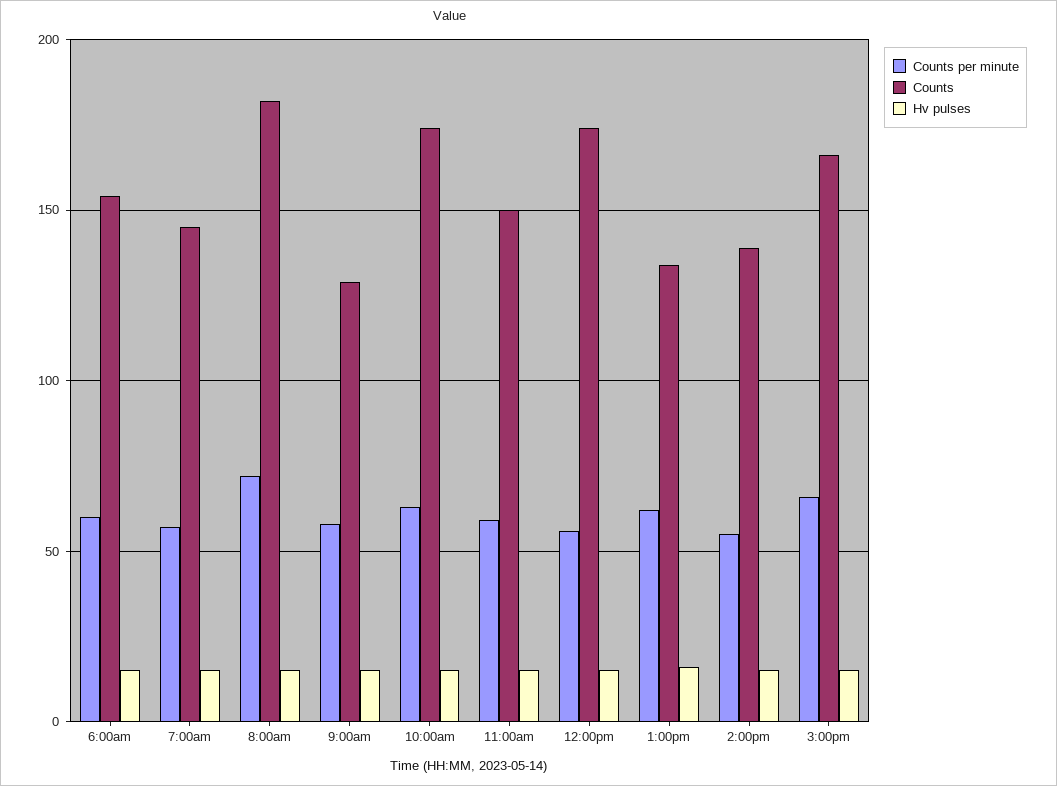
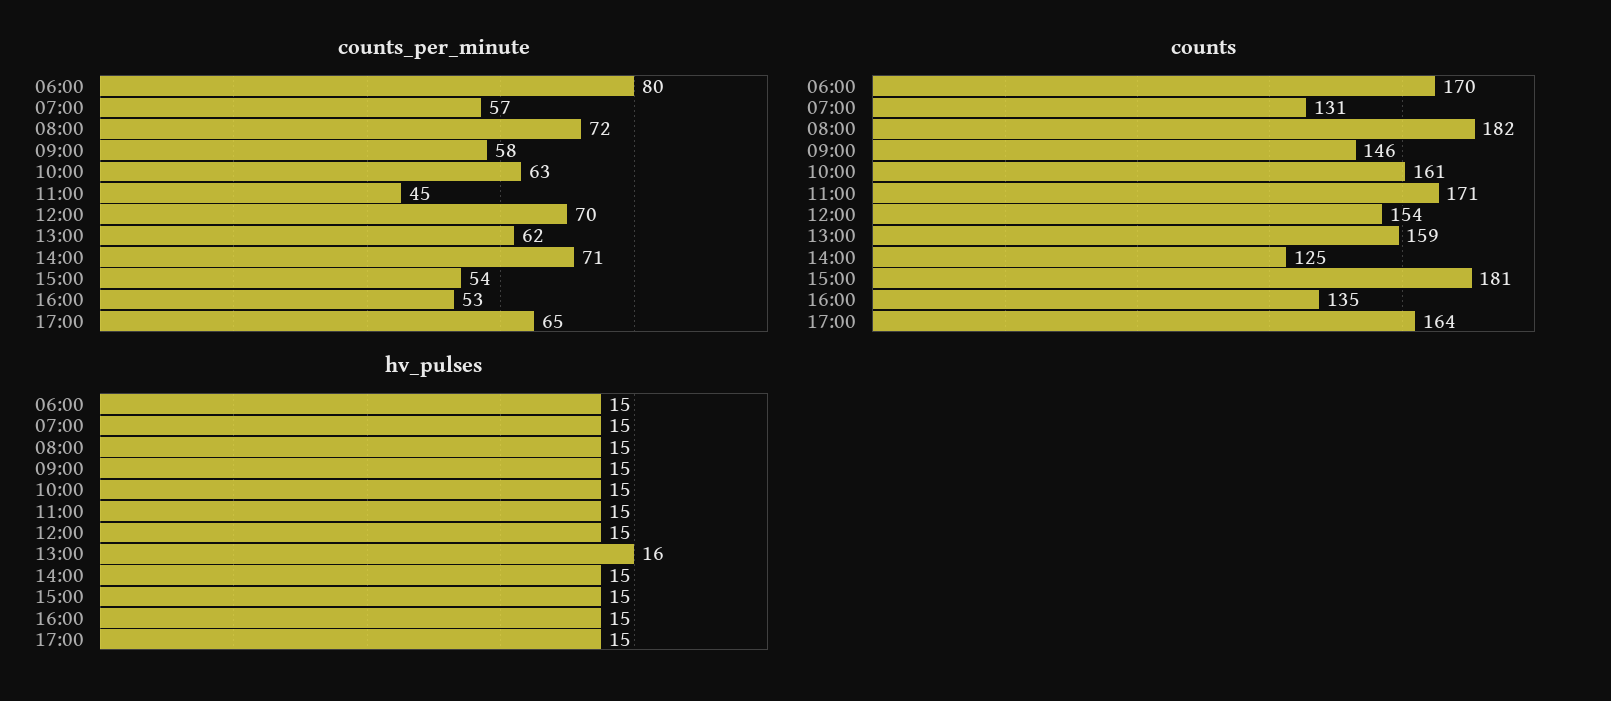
Counts per minute, 6:00am: 60 -> 80
Counts, 6:00am: 155 -> 170
Counts, 7:00am: 145 -> 131
Counts, 9:00am: 130 -> 146
Counts, 10:00am: 175 -> 161
Counts per minute, 11:00am: 60 -> 45
Counts, 11:00am: 150 -> 171
Counts per minute, 12:00pm: 55 -> 70
Counts, 12:00pm: 175 -> 154
Counts, 1:00pm: 135 -> 159
Counts per minute, 2:00pm: 55 -> 71
Counts, 2:00pm: 140 -> 125
Counts per minute, 3:00pm: 65 -> 54
Counts, 3:00pm: 165 -> 181
Counts per minute, 16:00: none -> 53
Counts per minute, 17:00: none -> 65
Counts, 16:00: none -> 135
Counts, 17:00: none -> 164
Hv pulses, 16:00: none -> 15
Hv pulses, 17:00: none -> 15

